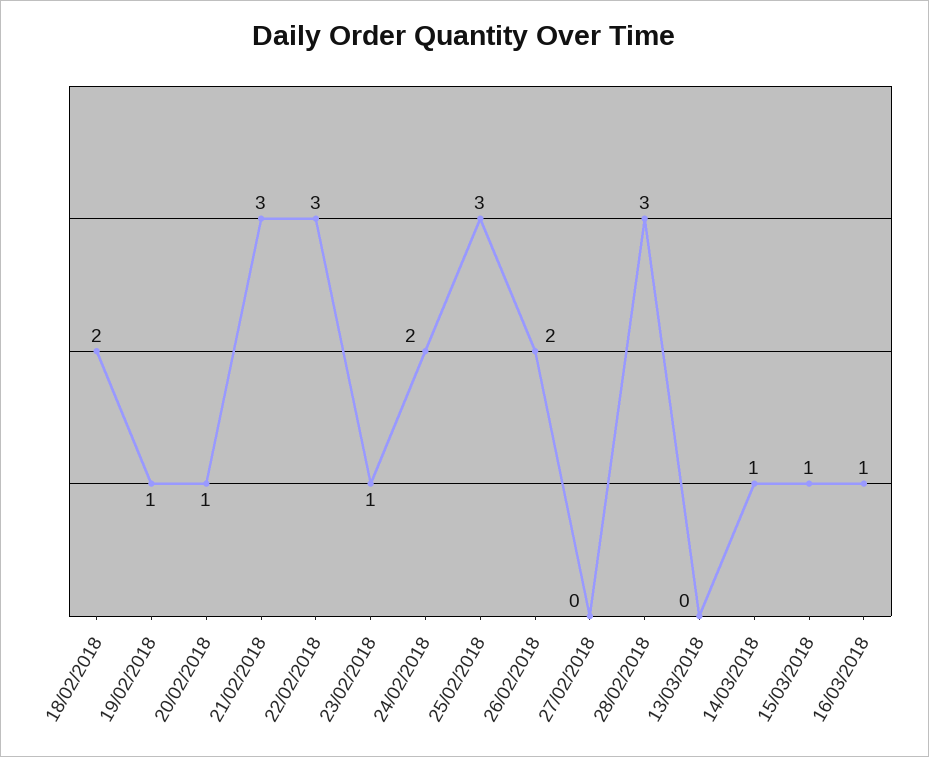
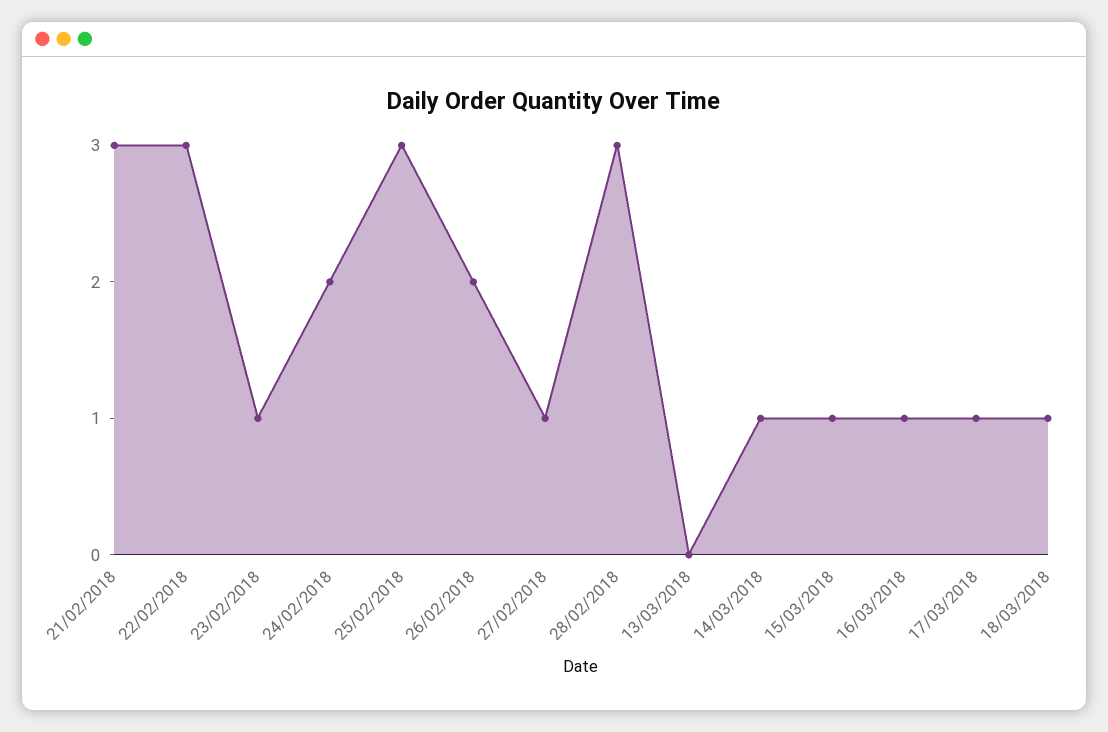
18/02/2018: 2 -> none
19/02/2018: 1 -> none
20/02/2018: 1 -> none
27/02/2018: 0 -> 1
17/03/2018: none -> 1
18/03/2018: none -> 1

